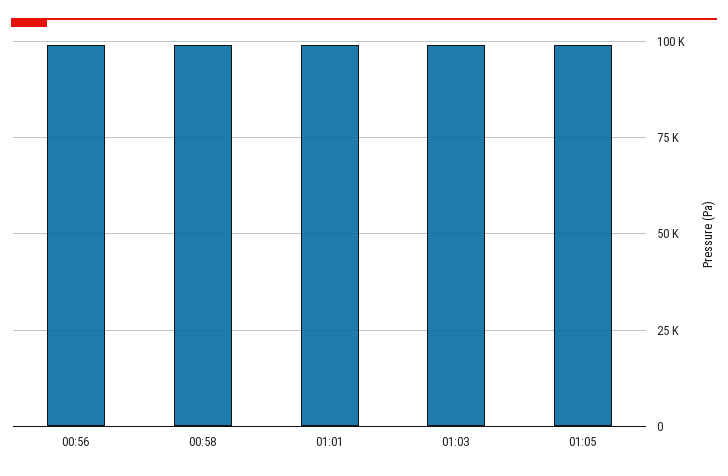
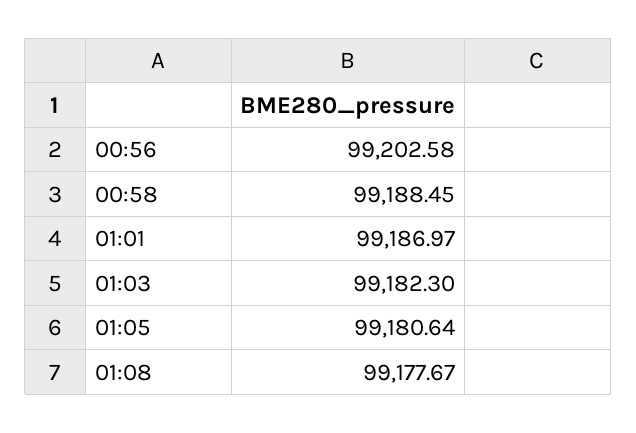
01:08: none -> 99177.67

